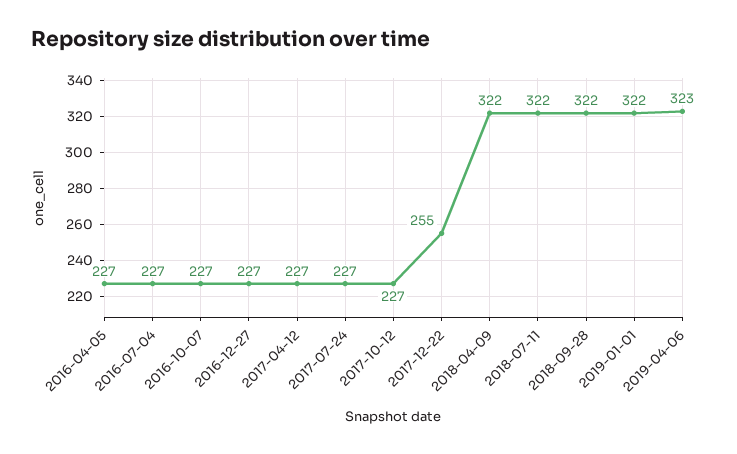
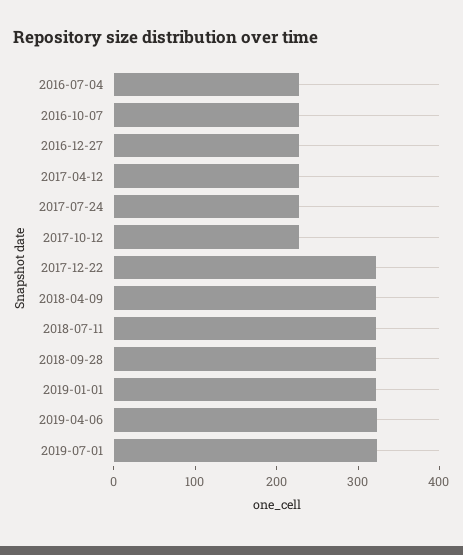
2016-04-05: 227 -> none
2017-12-22: 255 -> 320
2019-07-01: none -> 320

